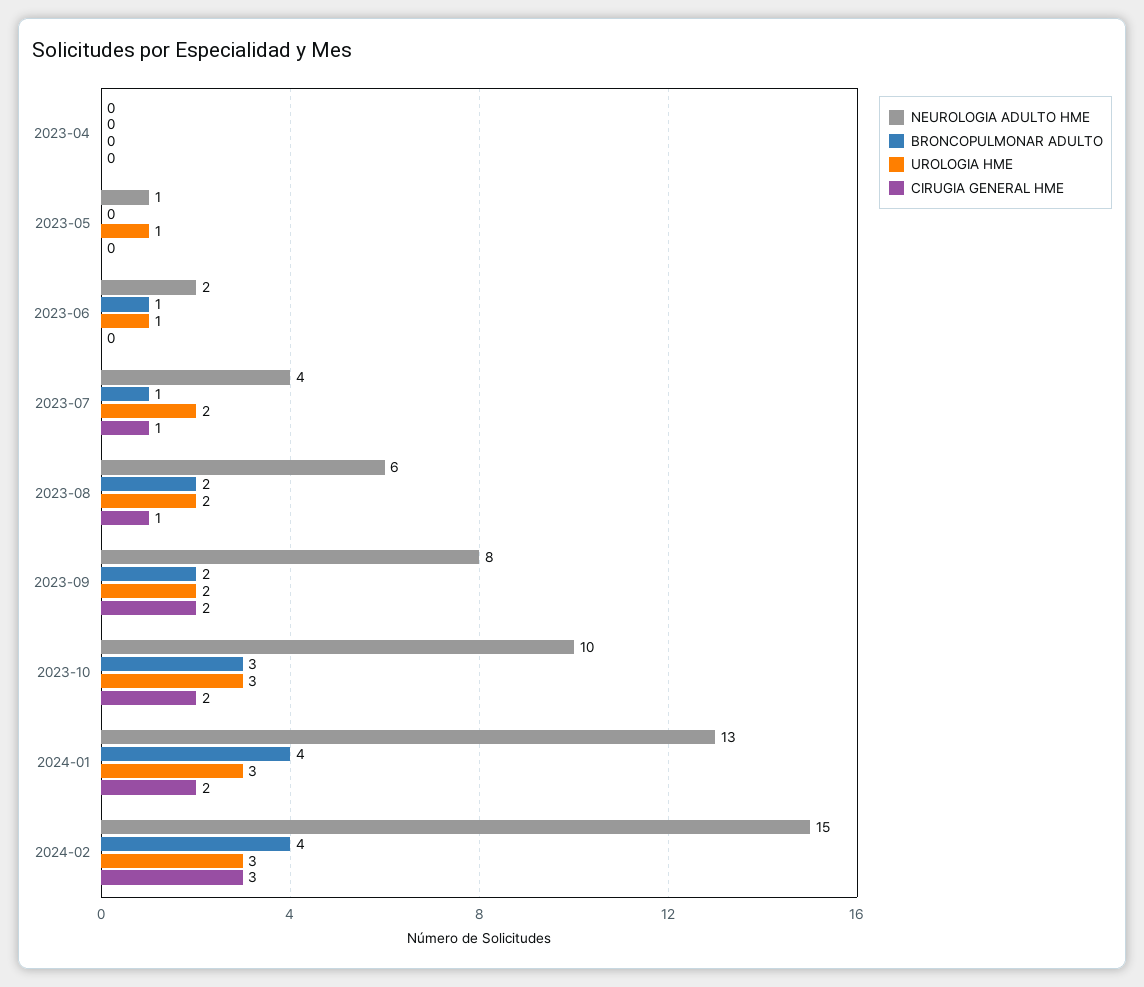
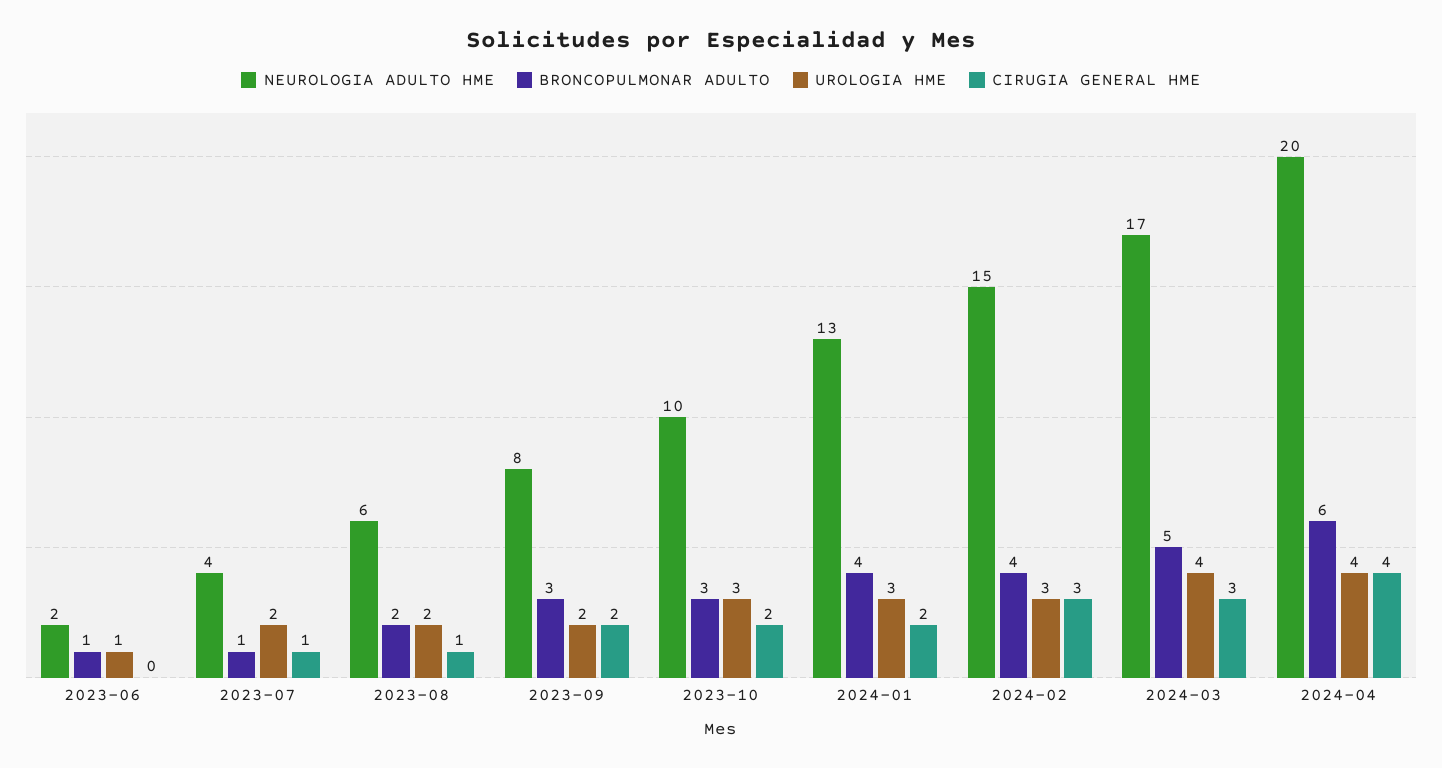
NEUROLOGIA ADULTO HME, 2023-04: 0 -> none
BRONCOPULMONAR ADULTO, 2023-04: 0 -> none
UROLOGIA HME, 2023-04: 0 -> none
CIRUGIA GENERAL HME, 2023-04: 0 -> none
NEUROLOGIA ADULTO HME, 2023-05: 1 -> none
BRONCOPULMONAR ADULTO, 2023-05: 0 -> none
UROLOGIA HME, 2023-05: 1 -> none
CIRUGIA GENERAL HME, 2023-05: 0 -> none
BRONCOPULMONAR ADULTO, 2023-09: 2 -> 3
NEUROLOGIA ADULTO HME, 2024-03: none -> 17
BRONCOPULMONAR ADULTO, 2024-03: none -> 5
UROLOGIA HME, 2024-03: none -> 4
CIRUGIA GENERAL HME, 2024-03: none -> 3
NEUROLOGIA ADULTO HME, 2024-04: none -> 20
BRONCOPULMONAR ADULTO, 2024-04: none -> 6
UROLOGIA HME, 2024-04: none -> 4
CIRUGIA GENERAL HME, 2024-04: none -> 4

